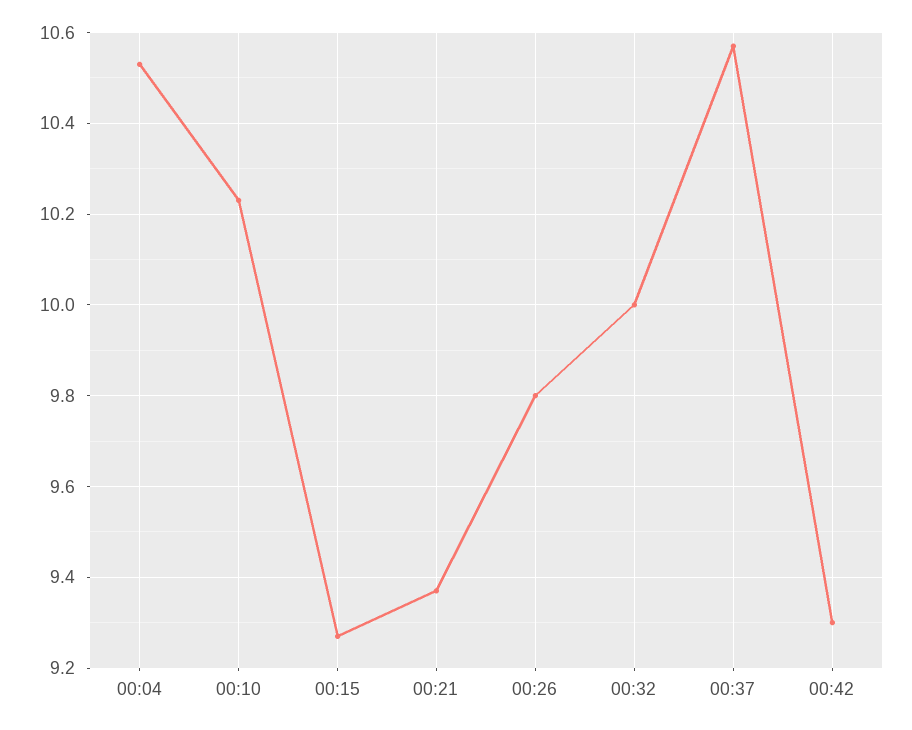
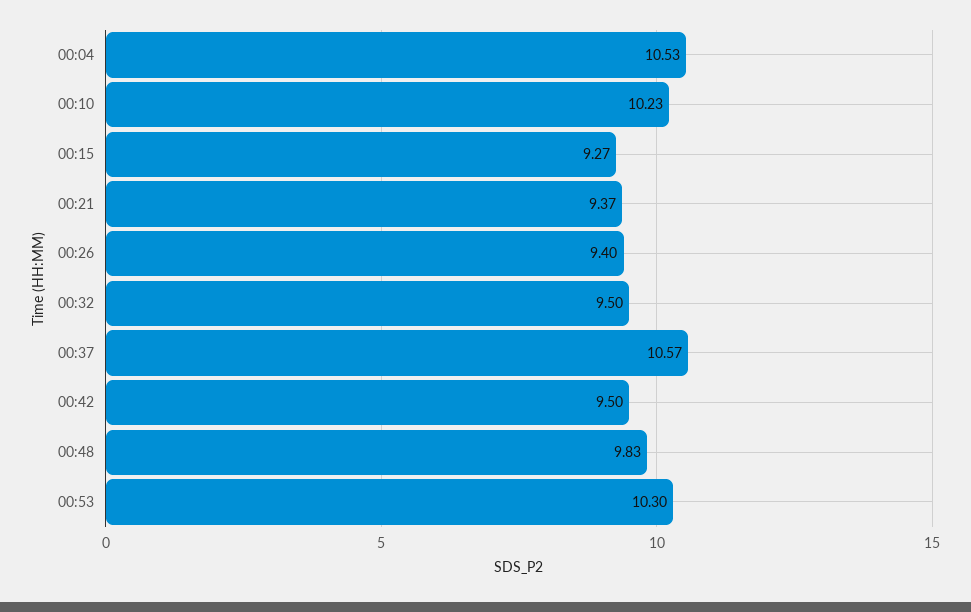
00:26: 9.8 -> 9.4
00:32: 10 -> 9.5
00:42: 9.3 -> 9.5
00:48: none -> 9.83
00:53: none -> 10.3

